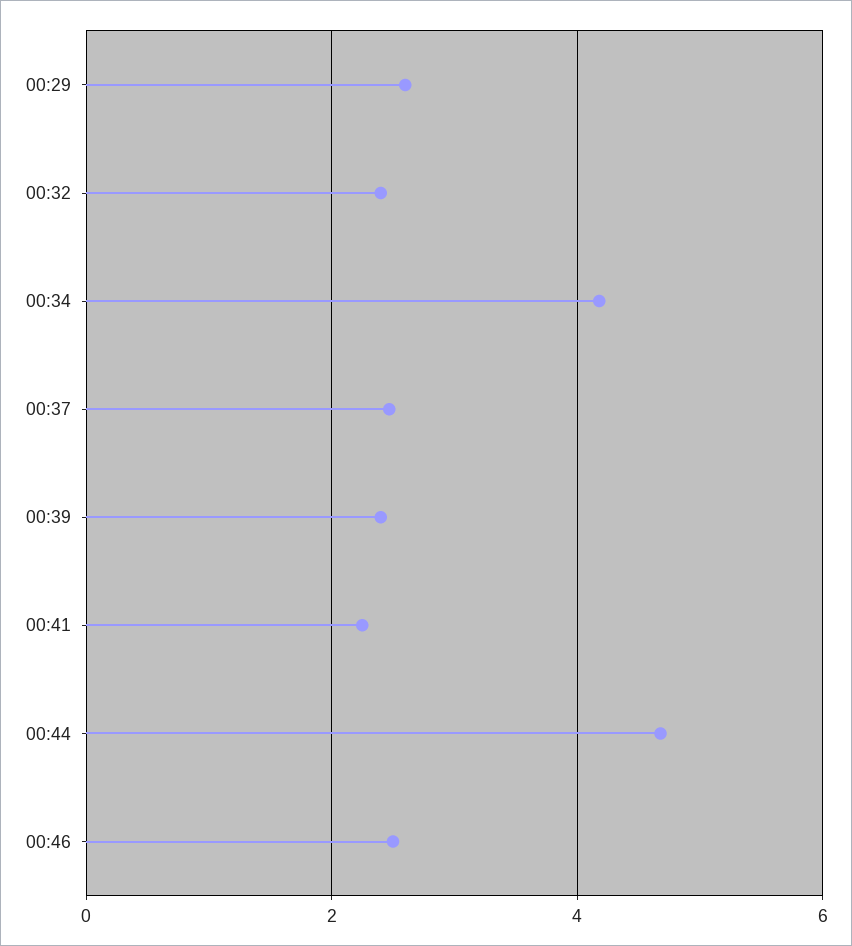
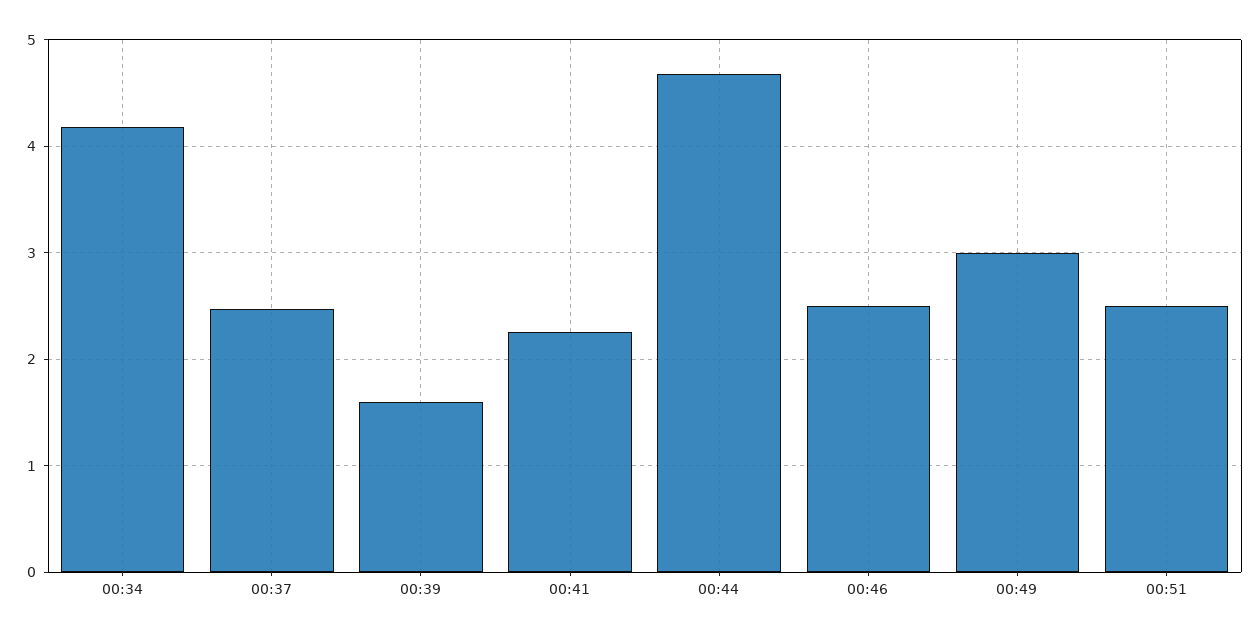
00:29: 2.6 -> none
00:32: 2.4 -> none
00:39: 2.4 -> 1.6
00:49: none -> 3
00:51: none -> 2.5

